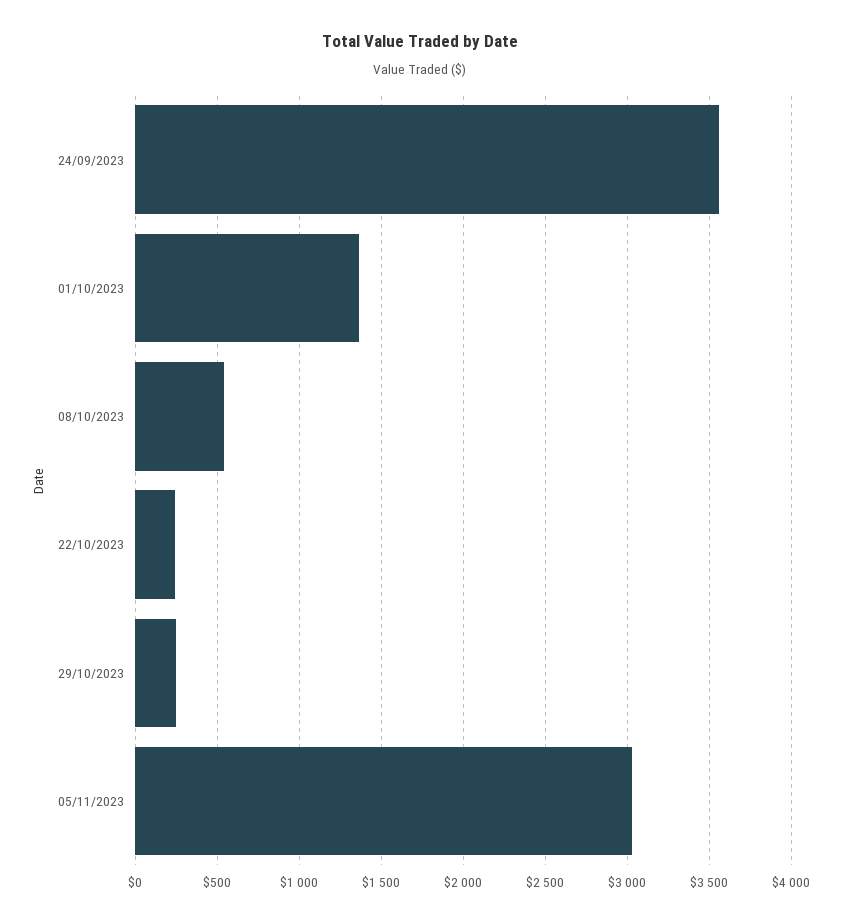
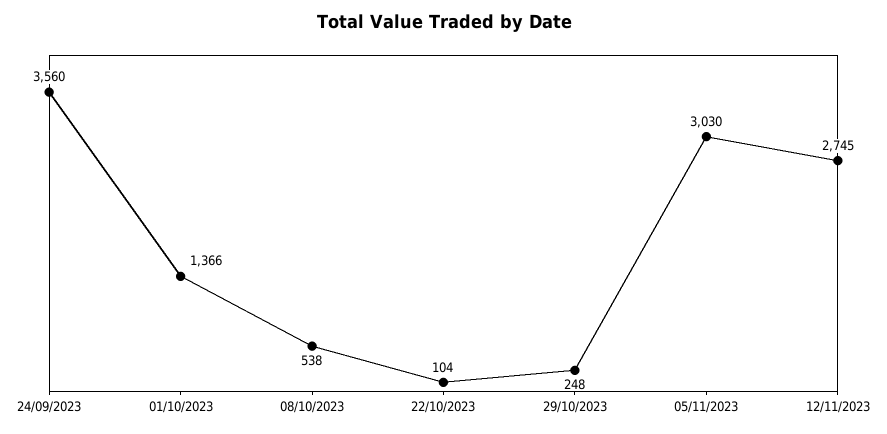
22/10/2023: 250 -> 104
12/11/2023: none -> 2745

